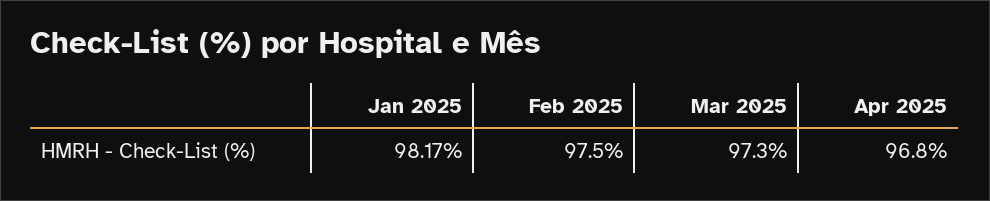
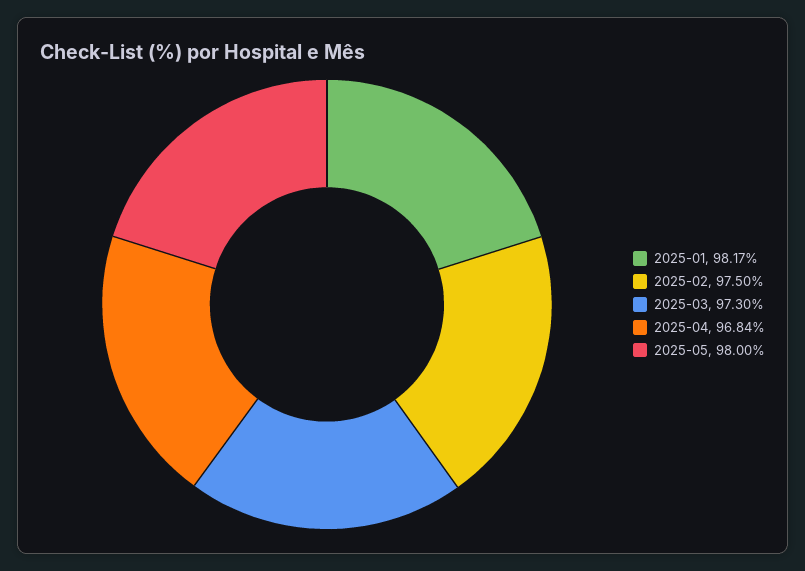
Apr 2025: 96.8 -> 96.84
2025-05: none -> 98

